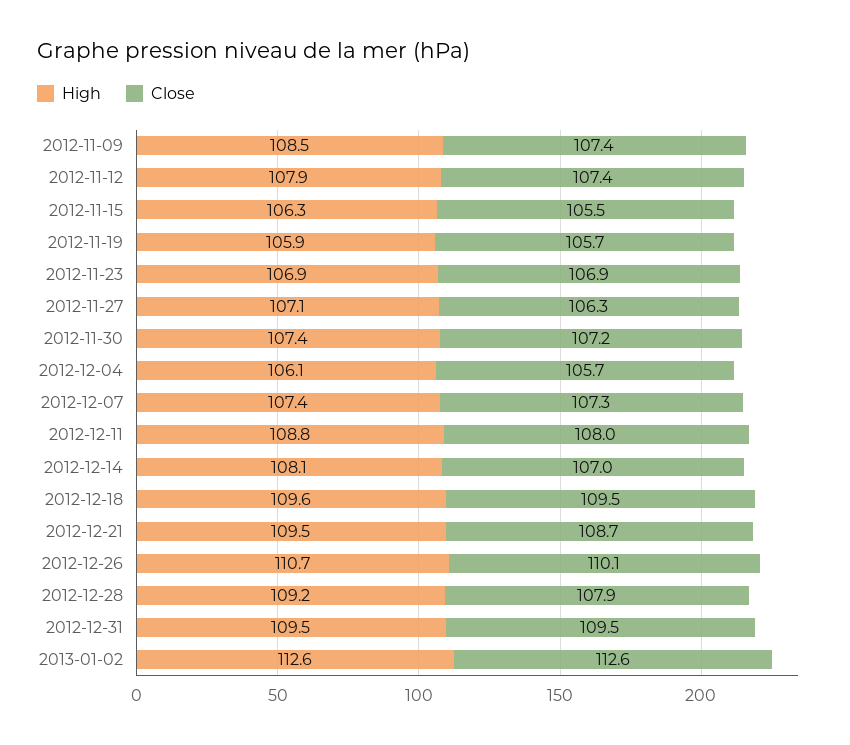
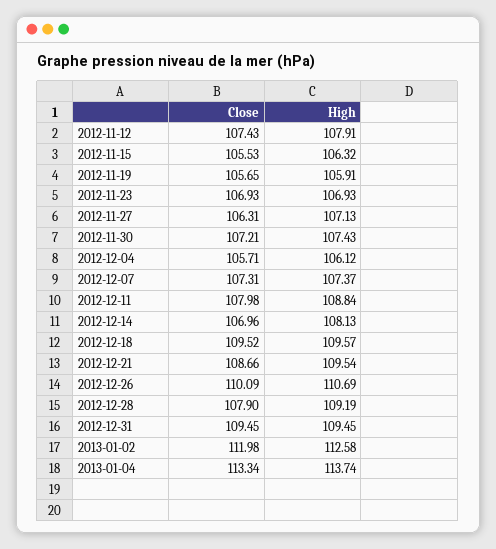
High, 2012-11-09: 108.5 -> none
Close, 2012-11-09: 107.4 -> none
Close, 2013-01-02: 112.6 -> 111.98
Close, 2013-01-04: none -> 113.34
High, 2013-01-04: none -> 113.74

